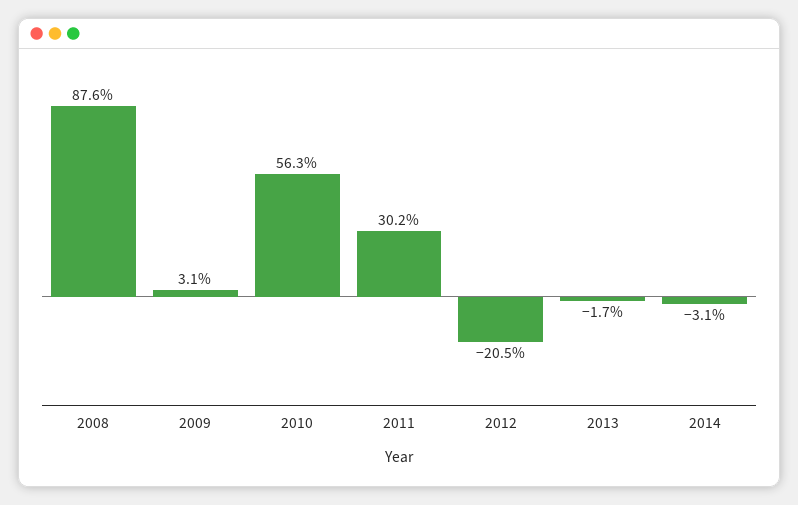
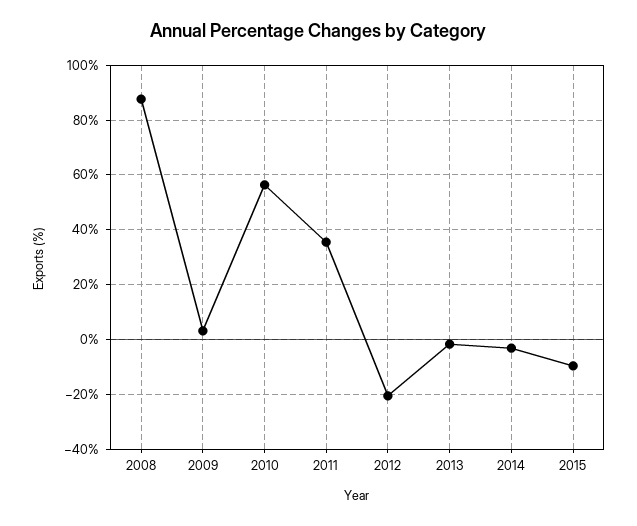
2011: 30.2 -> 35
2015: none -> -10

